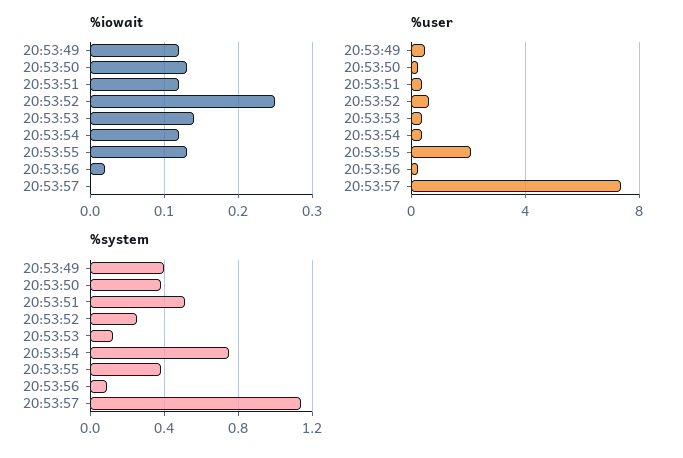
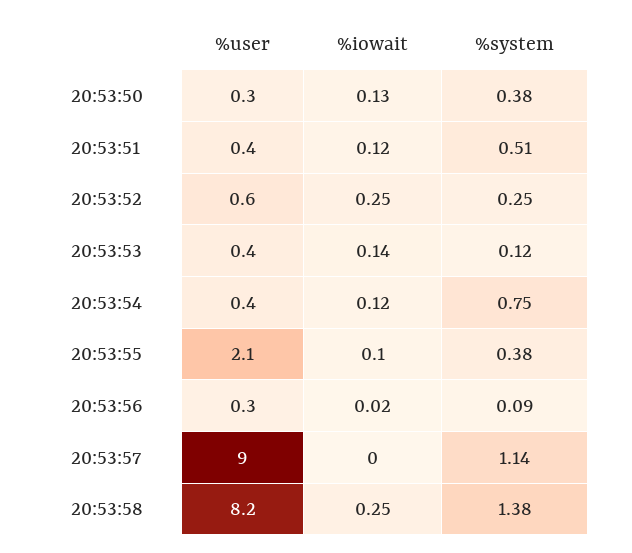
%iowait, 20:53:49: 0.12 -> none
%iowait, 20:53:55: 0.13 -> 0.1
%user, 20:53:49: 0.5 -> none
%user, 20:53:57: 7.5 -> 9
%system, 20:53:49: 0.4 -> none
%user, 20:53:58: none -> 8.2
%iowait, 20:53:58: none -> 0.25
%system, 20:53:58: none -> 1.38

